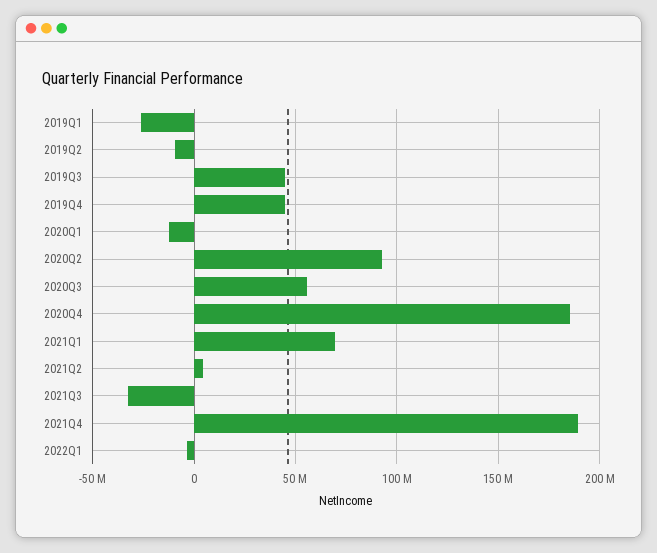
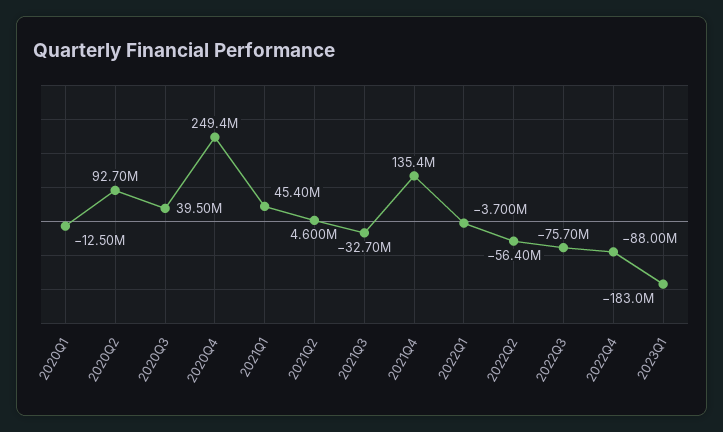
2019Q1: -25000000 -> none
2019Q2: -10000000 -> none
2019Q3: 45000000 -> none
2019Q4: 45000000 -> none
2020Q3: 55000000 -> 39500000
2020Q4: 185000000 -> 249400000
2021Q1: 70000000 -> 45400000
2021Q4: 190000000 -> 135400000
2022Q2: none -> -56400000
2022Q3: none -> -75700000
2022Q4: none -> -88000000
2023Q1: none -> -183000000

